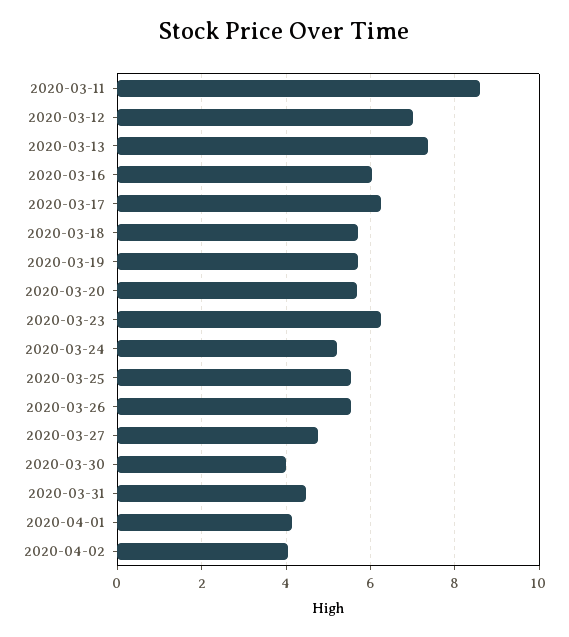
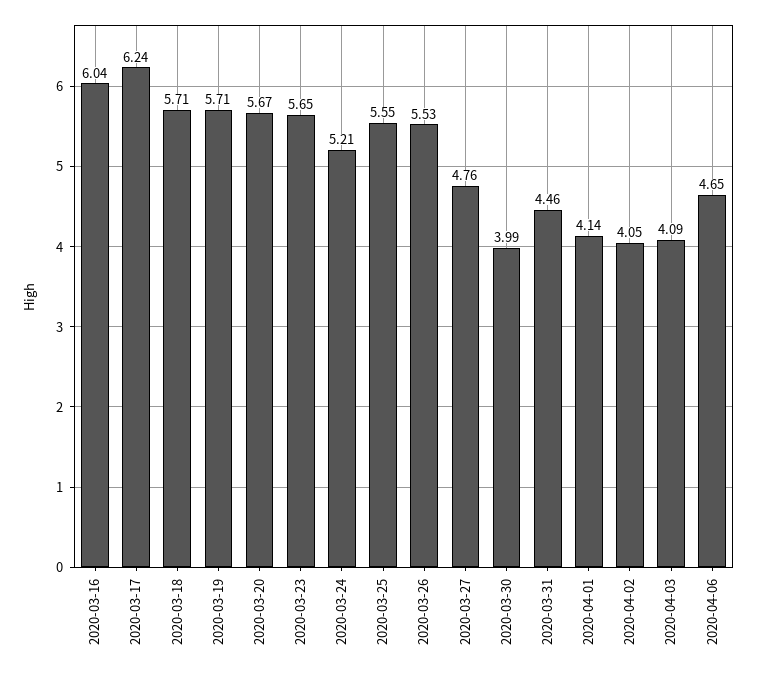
2020-03-11: 8.6 -> none
2020-03-12: 7 -> none
2020-03-13: 7.4 -> none
2020-03-23: 6.2 -> 5.65
2020-04-03: none -> 4.09
2020-04-06: none -> 4.65

